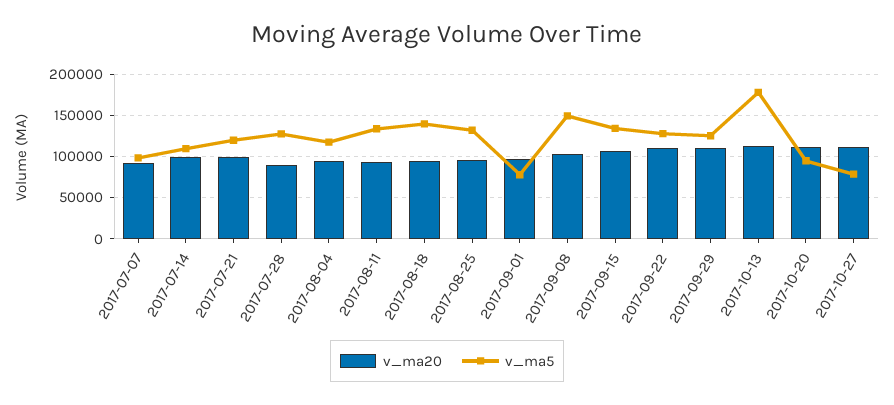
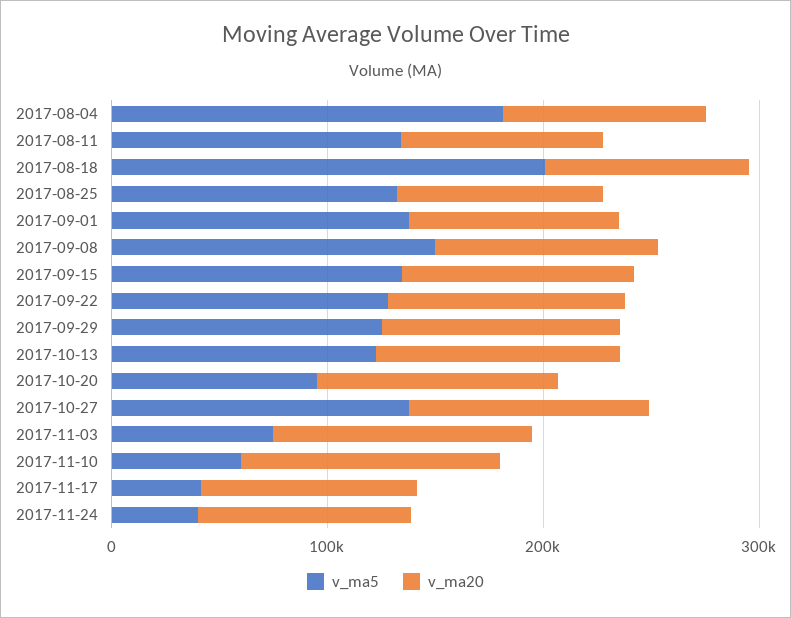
v_ma20, 2017-07-07: 90000 -> none
v_ma5, 2017-07-07: 100000 -> none
v_ma20, 2017-07-14: 100000 -> none
v_ma5, 2017-07-14: 110000 -> none
v_ma20, 2017-07-21: 100000 -> none
v_ma5, 2017-07-21: 120000 -> none
v_ma20, 2017-07-28: 90000 -> none
v_ma5, 2017-07-28: 130000 -> none
v_ma5, 2017-08-04: 120000 -> 180000
v_ma5, 2017-08-18: 140000 -> 200000
v_ma5, 2017-09-01: 80000 -> 140000
v_ma5, 2017-10-13: 180000 -> 120000
v_ma5, 2017-10-27: 80000 -> 140000
v_ma5, 2017-11-03: none -> 80000
v_ma20, 2017-11-03: none -> 120000
v_ma5, 2017-11-10: none -> 60000
v_ma20, 2017-11-10: none -> 120000
v_ma5, 2017-11-17: none -> 40000
v_ma20, 2017-11-17: none -> 100000
v_ma5, 2017-11-24: none -> 40000
v_ma20, 2017-11-24: none -> 100000

